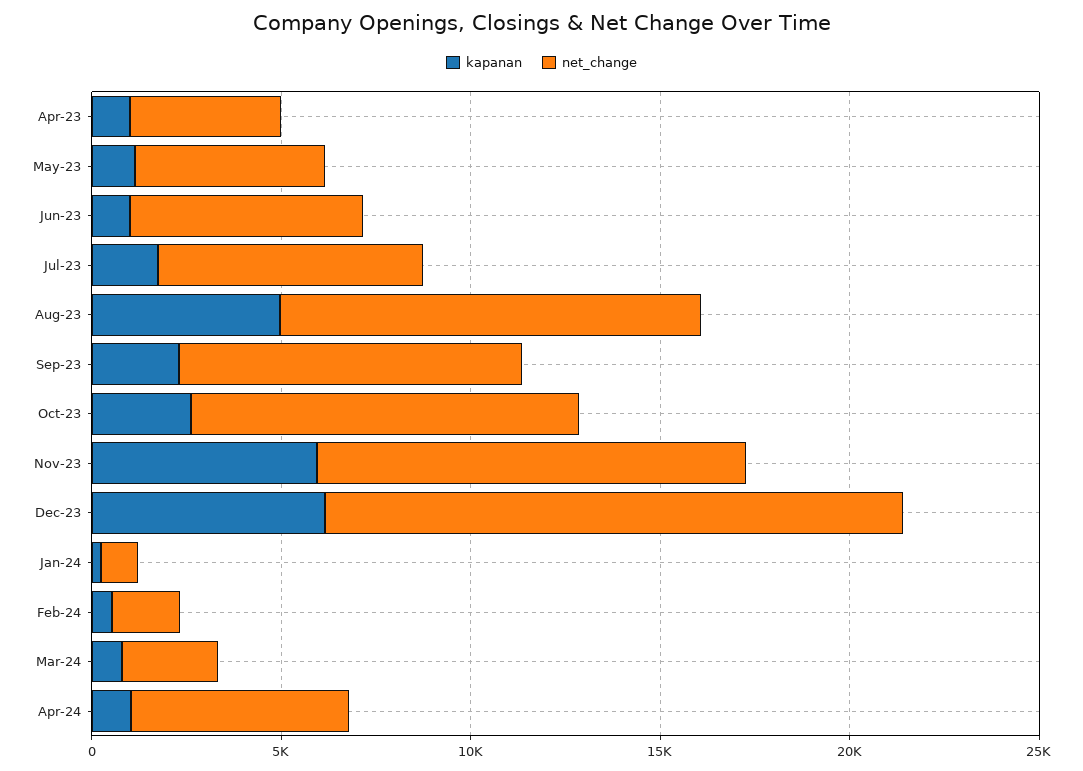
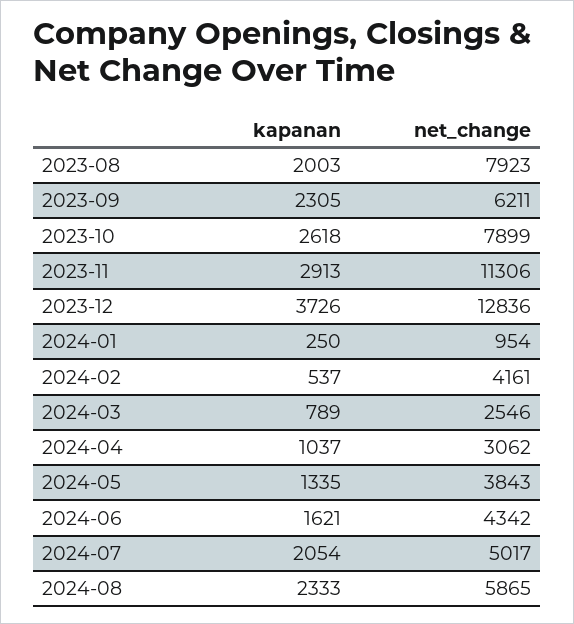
kapanan, Apr-23: 1000 -> none
net_change, Apr-23: 4000 -> none
kapanan, May-23: 1000 -> none
net_change, May-23: 5000 -> none
kapanan, Jun-23: 1000 -> none
net_change, Jun-23: 6000 -> none
kapanan, Jul-23: 2000 -> none
net_change, Jul-23: 7000 -> none
kapanan, Aug-23: 5000 -> 2003
net_change, Aug-23: 11000 -> 7923
net_change, Sep-23: 9000 -> 6211
net_change, Oct-23: 10000 -> 7899
kapanan, Nov-23: 6000 -> 2913
kapanan, Dec-23: 6000 -> 3726
net_change, Dec-23: 15000 -> 12836
net_change, Feb-24: 2000 -> 4161
net_change, Apr-24: 6000 -> 3062
kapanan, 2024-05: none -> 1335
net_change, 2024-05: none -> 3843
kapanan, 2024-06: none -> 1621
net_change, 2024-06: none -> 4342
kapanan, 2024-07: none -> 2054
net_change, 2024-07: none -> 5017
kapanan, 2024-08: none -> 2333
net_change, 2024-08: none -> 5865

